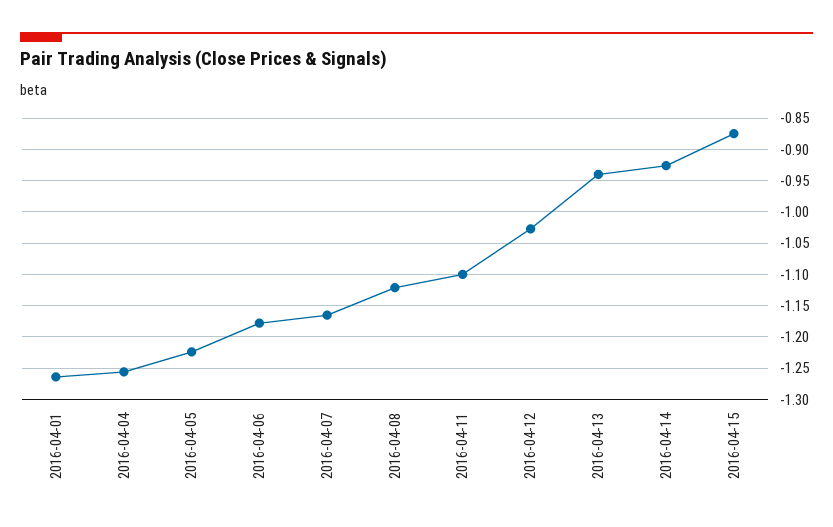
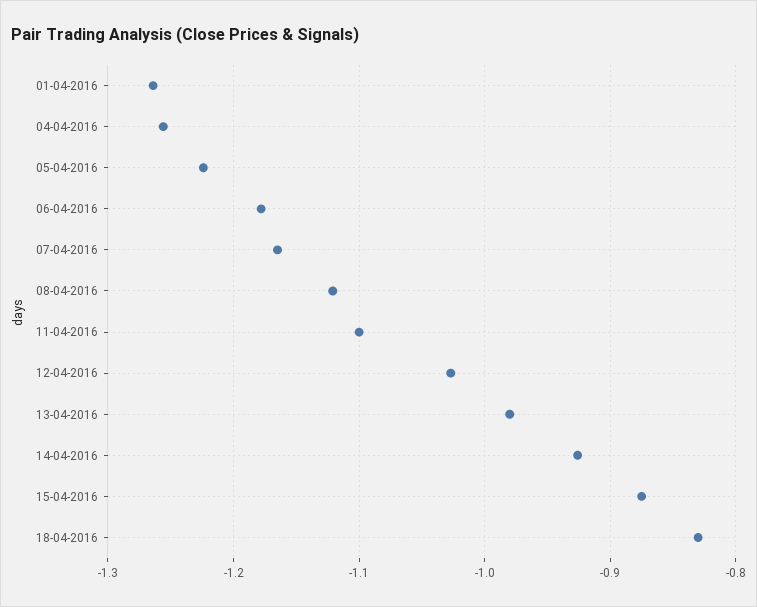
2016-04-13: -0.94 -> -0.98
18-04-2016: none -> -0.83

